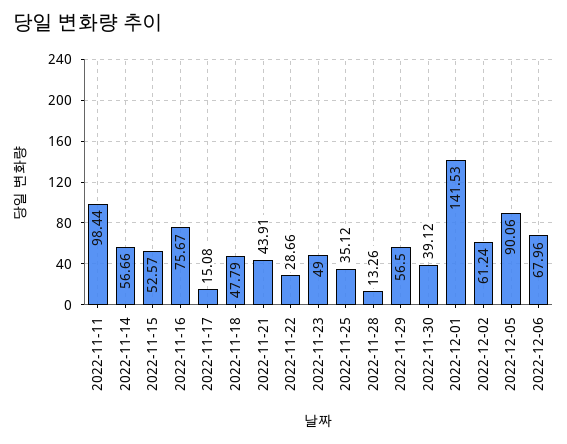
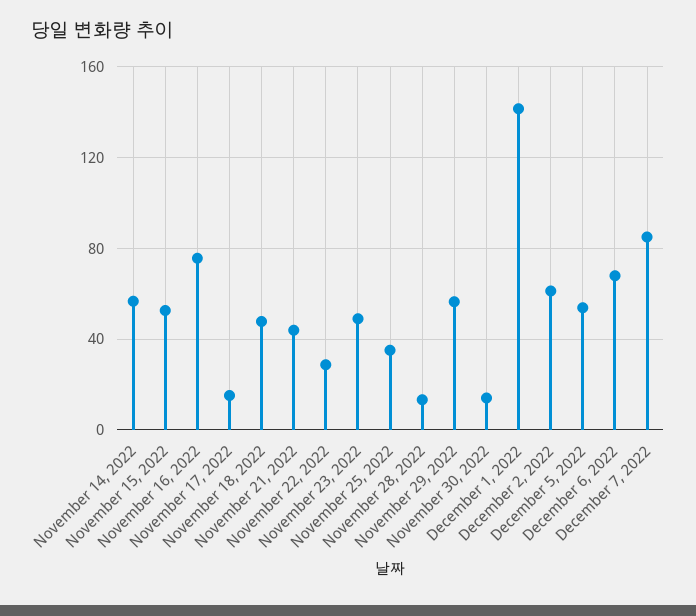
2022-11-11: 98.44 -> none
2022-11-30: 39.12 -> 15
2022-12-05: 90.06 -> 55
December 7, 2022: none -> 85

